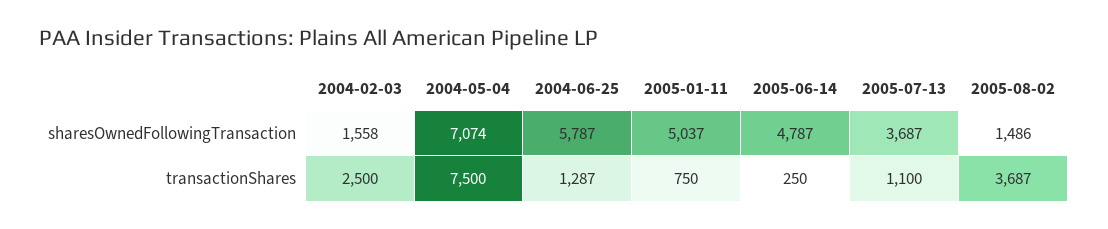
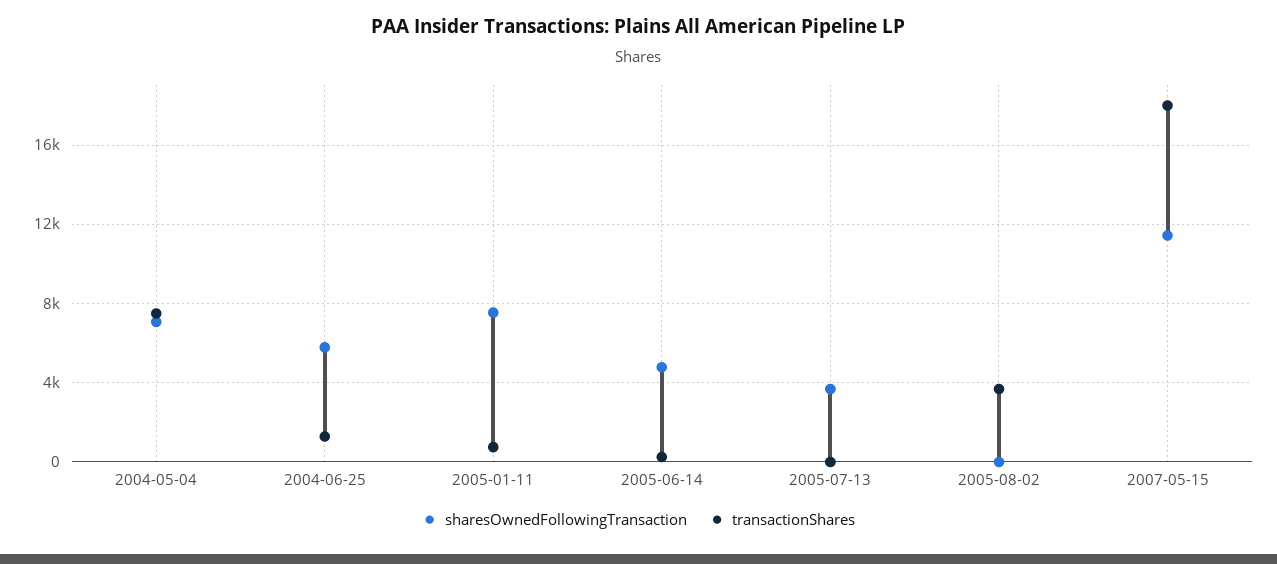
sharesOwnedFollowingTransaction, 2004-02-03: 1558 -> none
sharesOwnedFollowingTransaction, 2005-01-11: 5037 -> 7500
sharesOwnedFollowingTransaction, 2005-08-02: 1486 -> 0
transactionShares, 2004-02-03: 2500 -> none
transactionShares, 2005-07-13: 1100 -> 0
sharesOwnedFollowingTransaction, 2007-05-15: none -> 11500
transactionShares, 2007-05-15: none -> 18000

